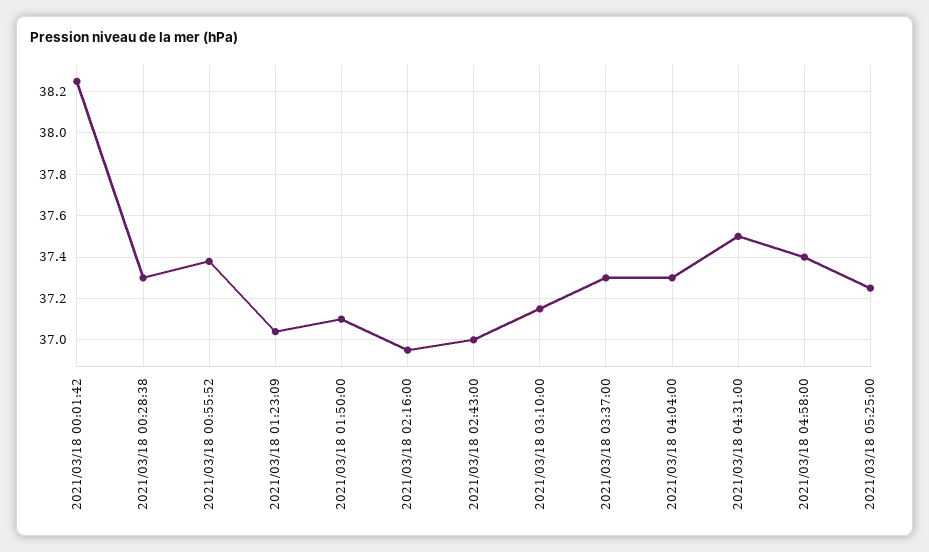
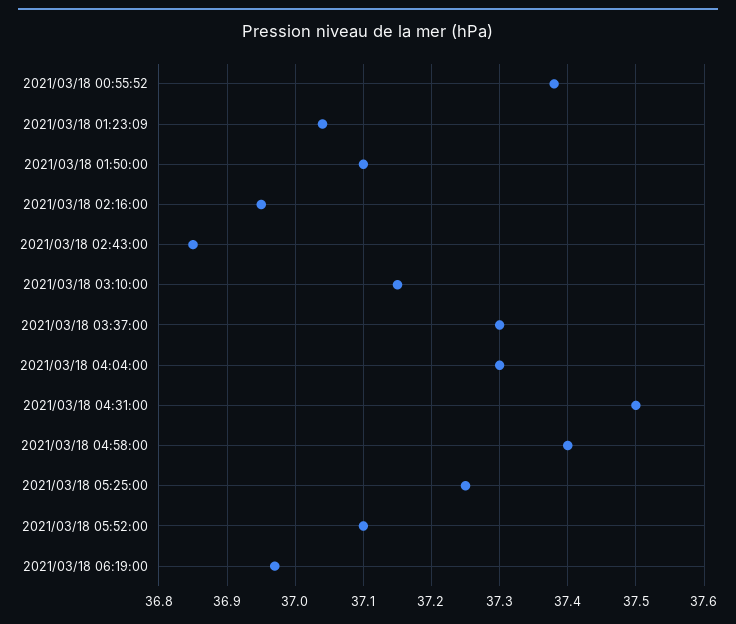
2021/03/18 00:01:42: 38.25 -> none
2021/03/18 00:28:38: 37.3 -> none
2021/03/18 02:43:00: 37 -> 36.85
2021/03/18 05:52:00: none -> 37.1
2021/03/18 06:19:00: none -> 36.97

